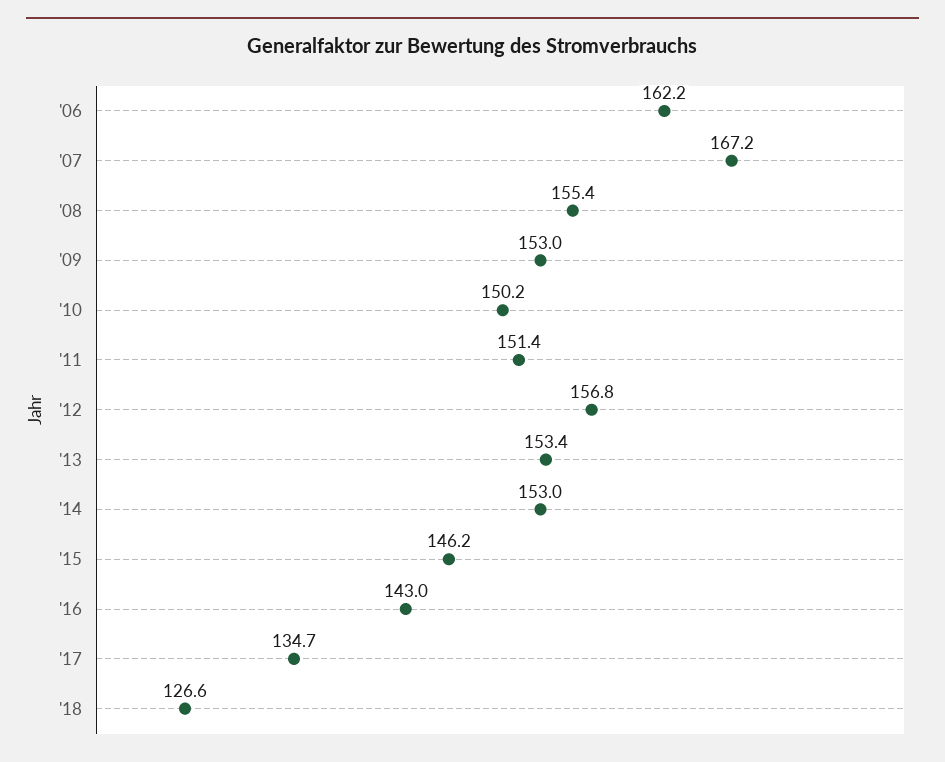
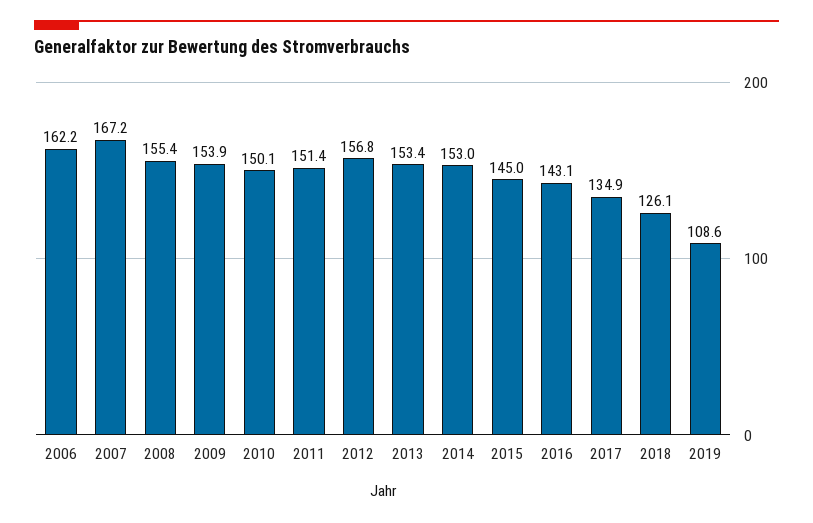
'09: 153 -> 153.9
'10: 150.2 -> 150.1
'15: 146.2 -> 145
'16: 143 -> 143.1
'17: 134.7 -> 134.9
'18: 126.6 -> 126.1
2019: none -> 108.6

